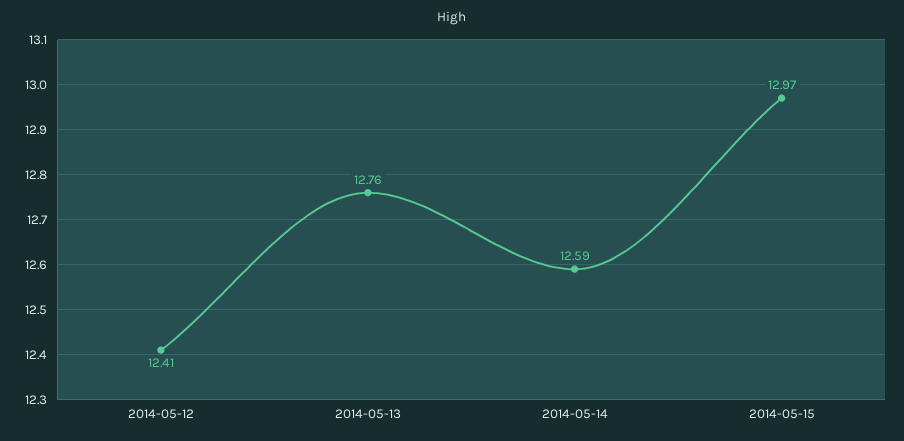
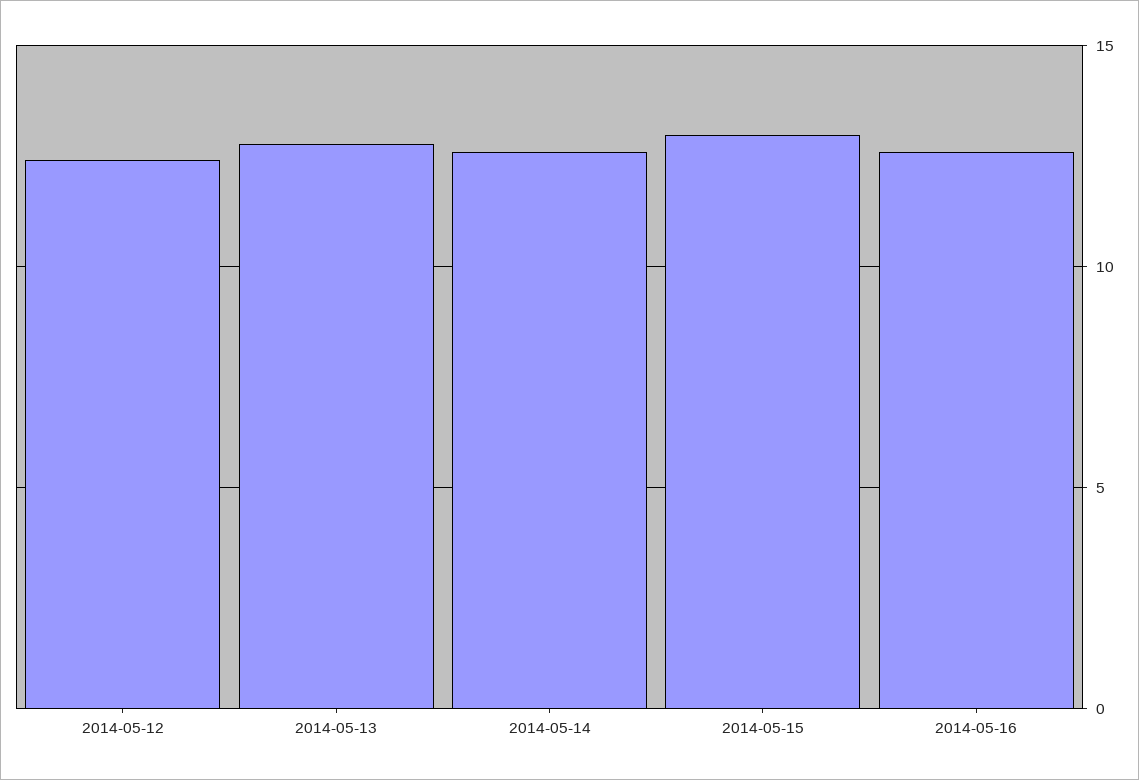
2014-05-16: none -> 12.5

